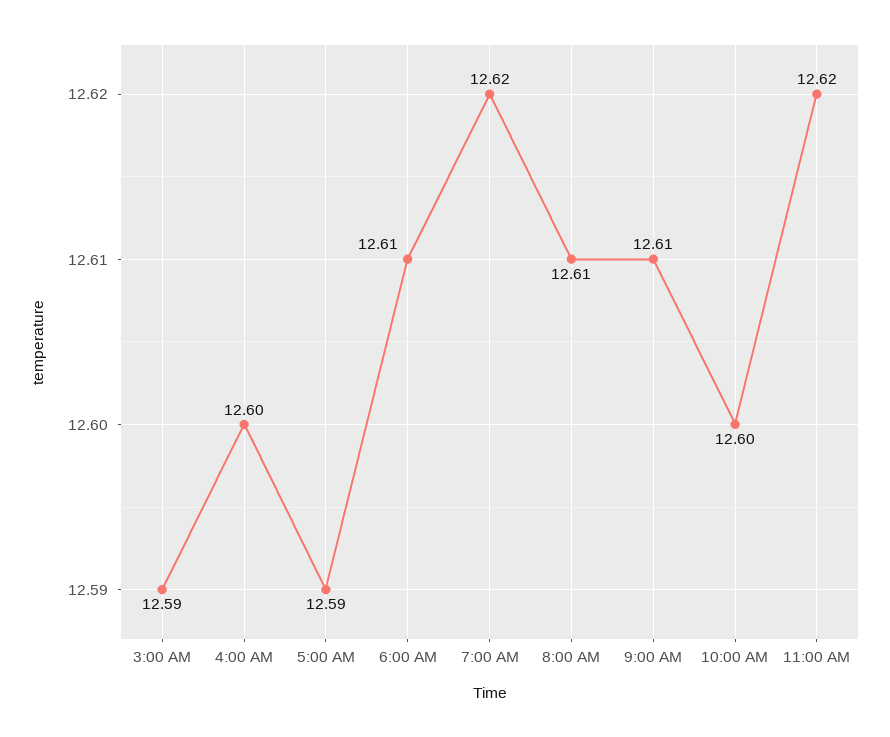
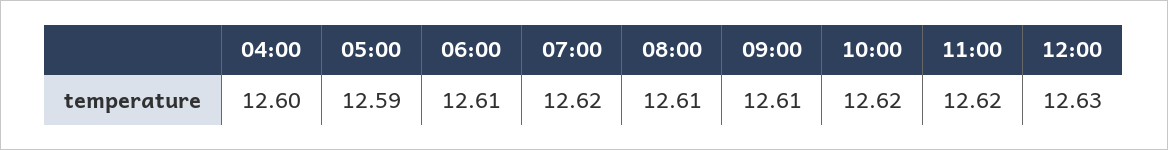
3:00 AM: 12.59 -> none
10:00 AM: 12.6 -> 12.62
12:00: none -> 12.63

